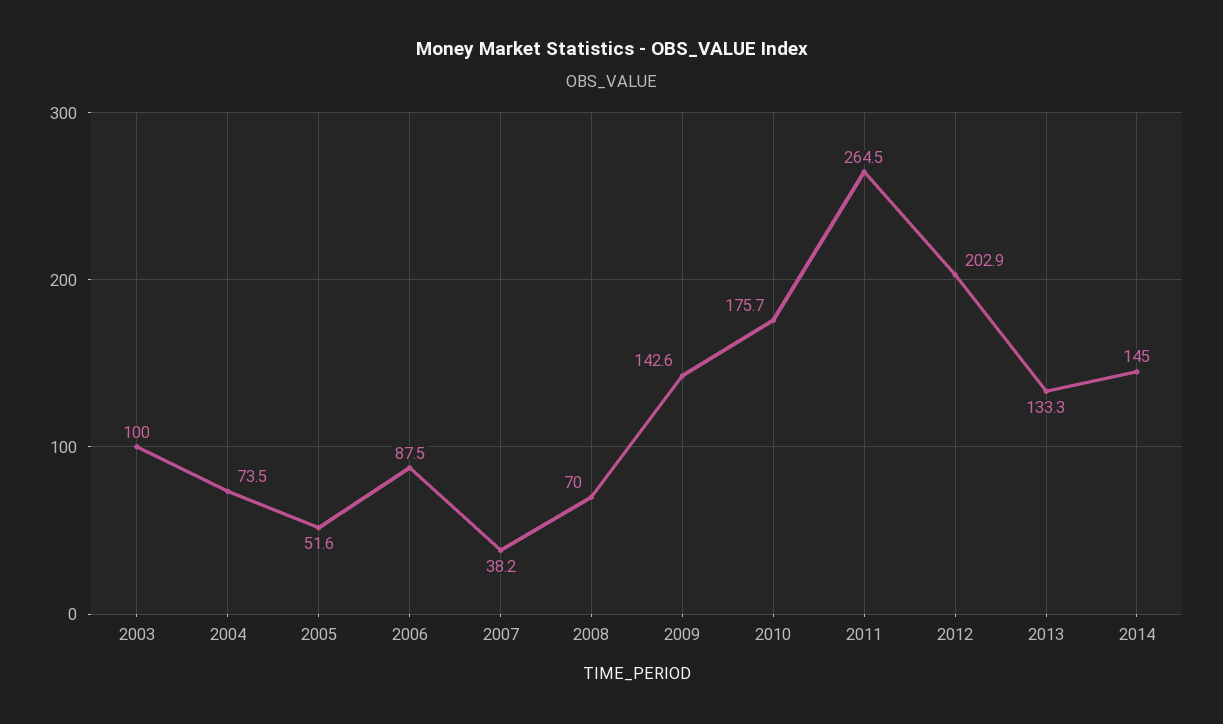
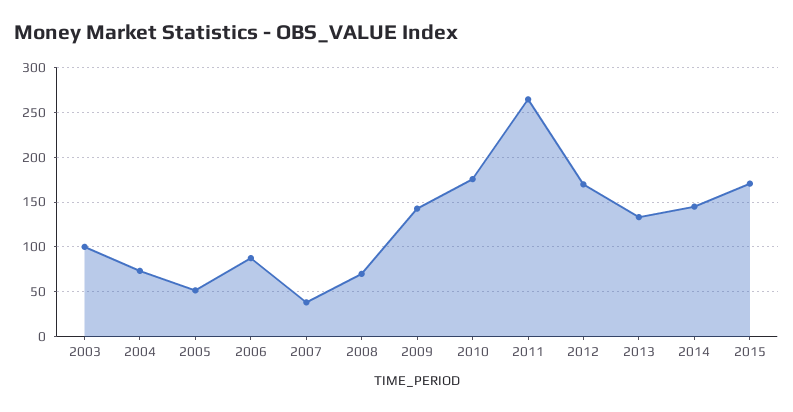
2012: 202.9 -> 170
2015: none -> 170

